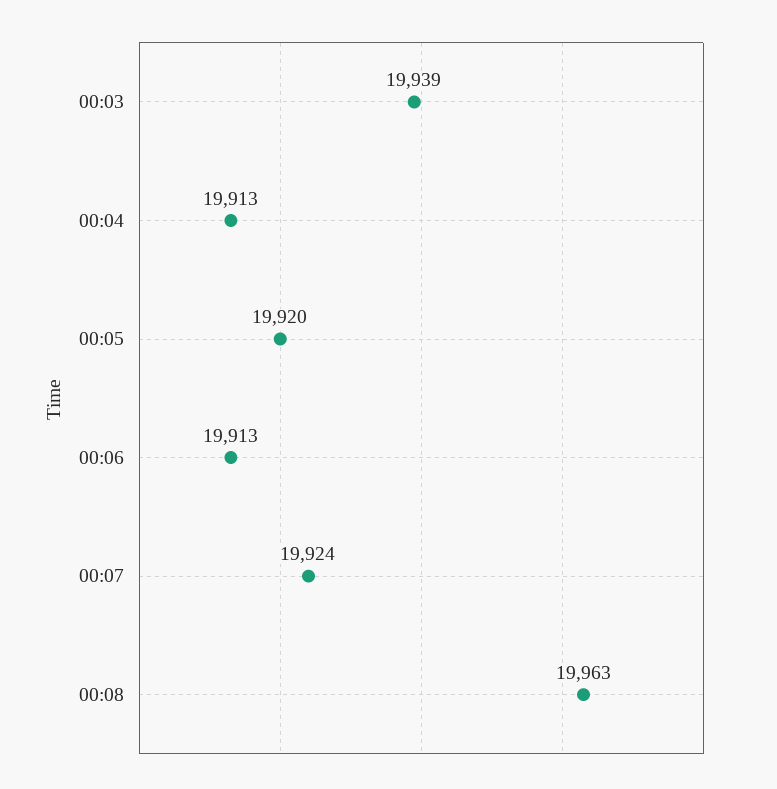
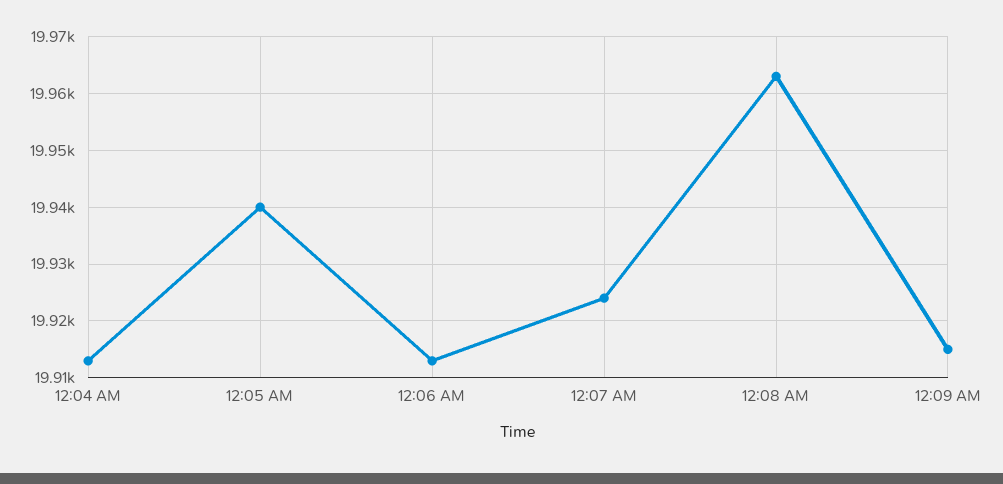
00:03: 19939 -> none
00:05: 19920 -> 19940
12:09 AM: none -> 19915

